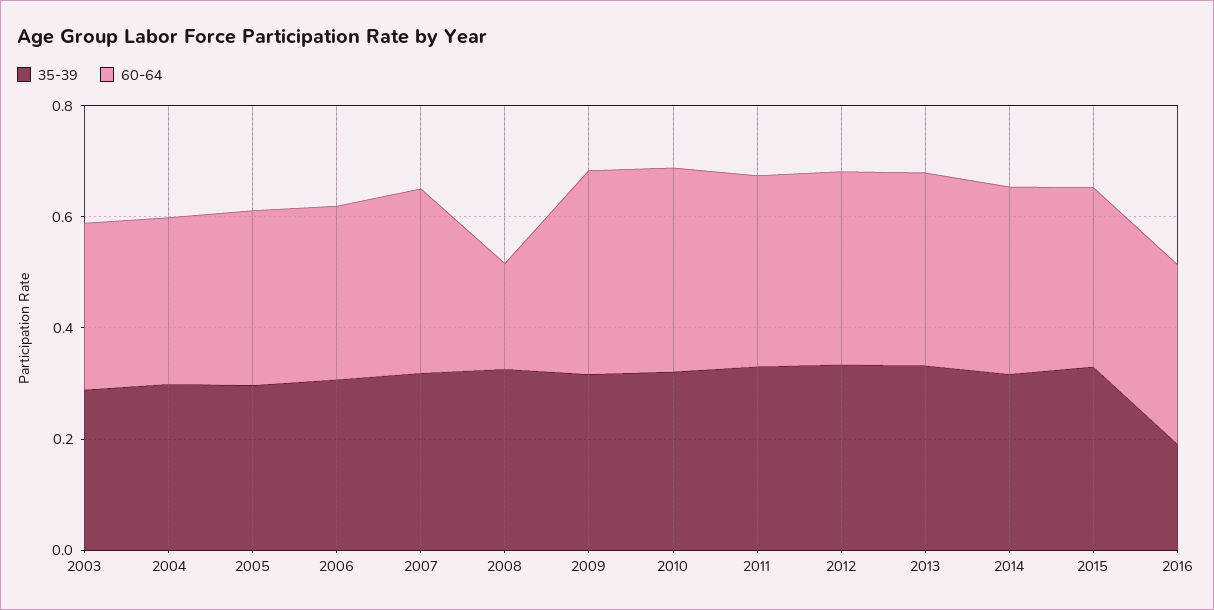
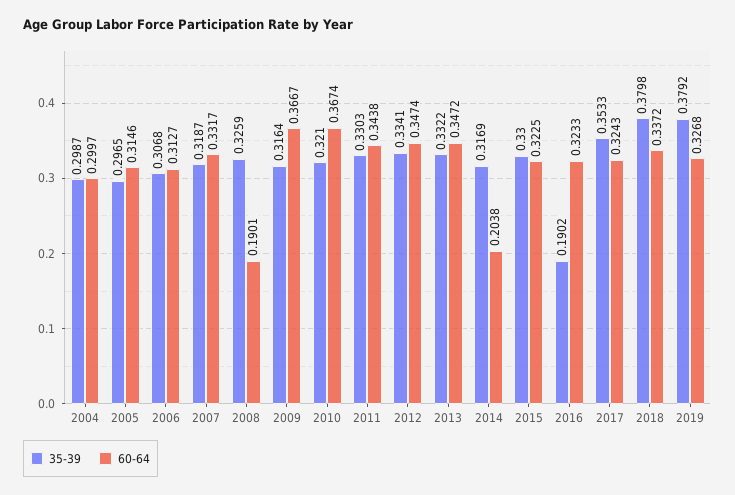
35-39, 2003: 0.3 -> none
60-64, 2003: 0.3 -> none
60-64, 2014: 0.35 -> 0.2038
35-39, 2017: none -> 0.3533
60-64, 2017: none -> 0.3243
35-39, 2018: none -> 0.3798
60-64, 2018: none -> 0.3372
35-39, 2019: none -> 0.3792
60-64, 2019: none -> 0.3268

